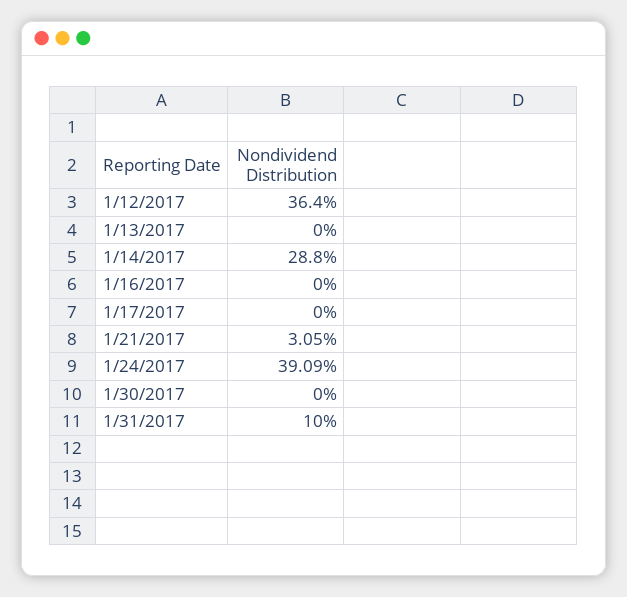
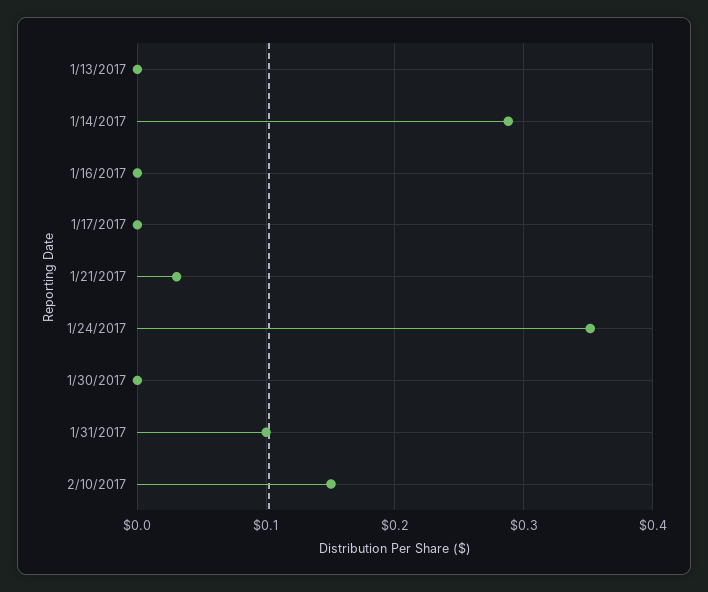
1/12/2017: 0.364 -> none
1/24/2017: 0.3909 -> 0.35
2/10/2017: none -> 0.15

